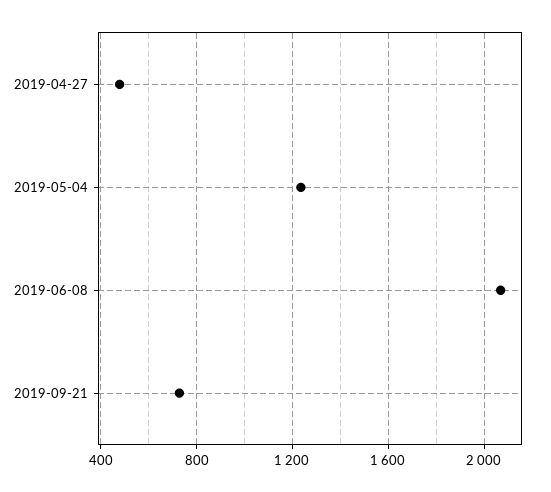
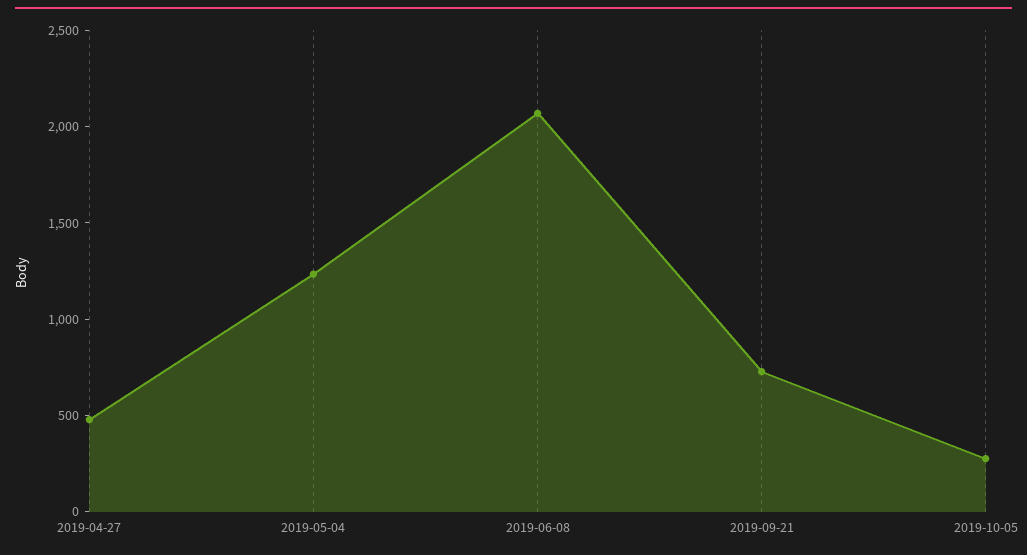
2019-10-05: none -> 300

